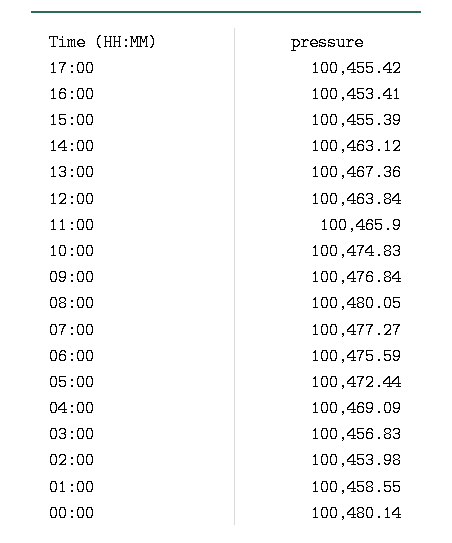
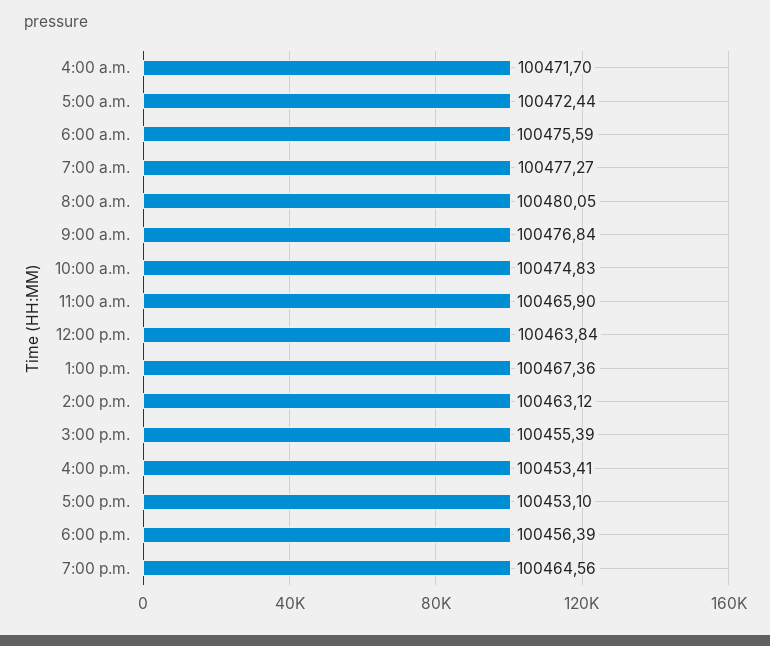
17:00: 100455.42 -> 100453.1
04:00: 100469.09 -> 100471.7
03:00: 100456.83 -> none
02:00: 100453.98 -> none
01:00: 100458.55 -> none
00:00: 100480.14 -> none
6:00 p.m.: none -> 100456.39
7:00 p.m.: none -> 100464.56

